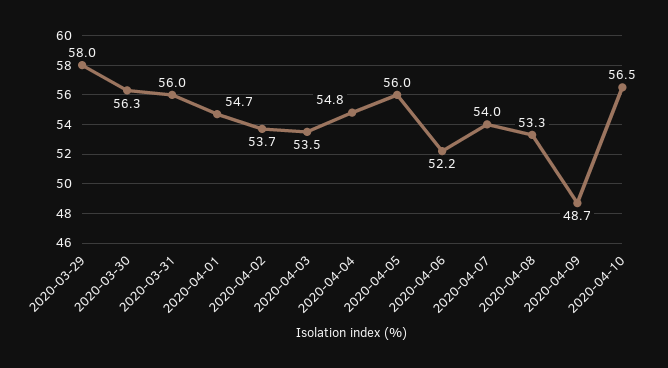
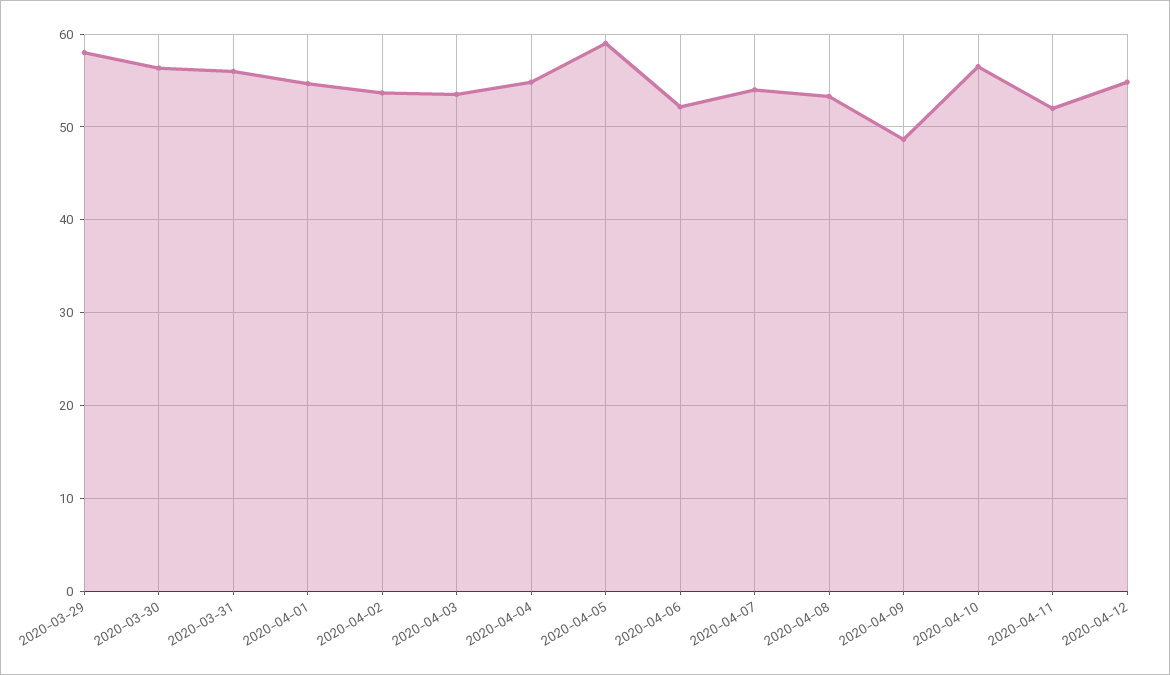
2020-04-05: 56 -> 59
2020-04-11: none -> 52
2020-04-12: none -> 55

